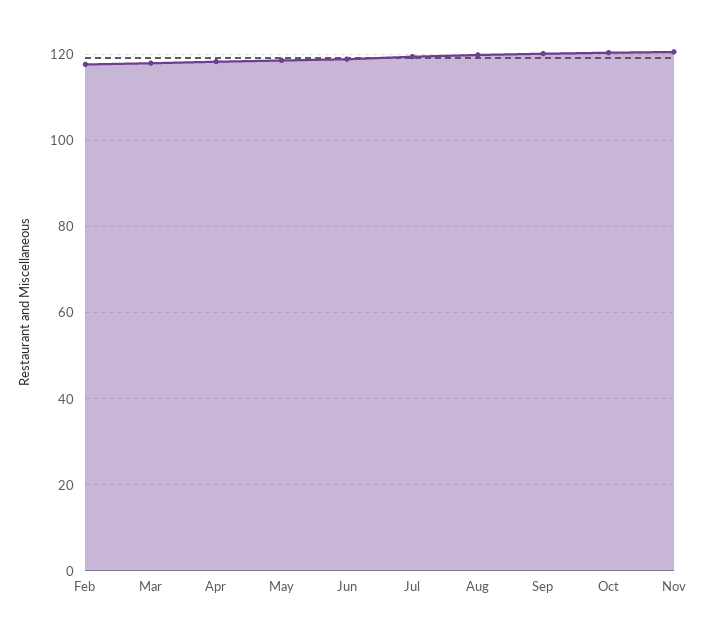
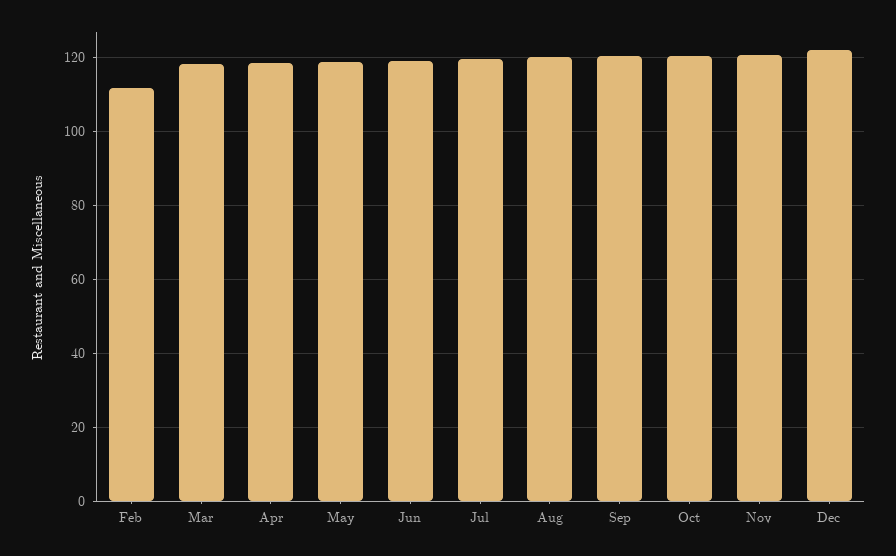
Feb: 118 -> 112
Dec: none -> 122

